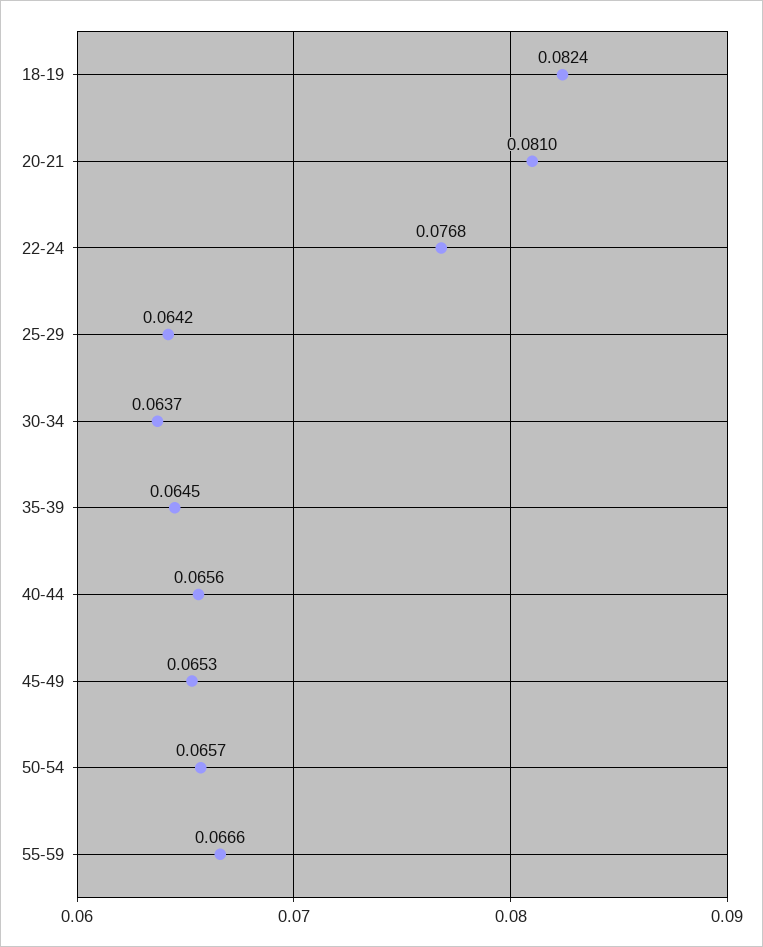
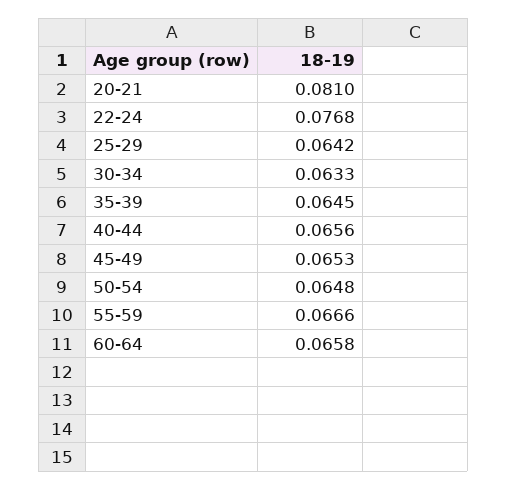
18-19: 0.0824 -> none
30-34: 0.0637 -> 0.0633
50-54: 0.0657 -> 0.0648
60-64: none -> 0.0658

